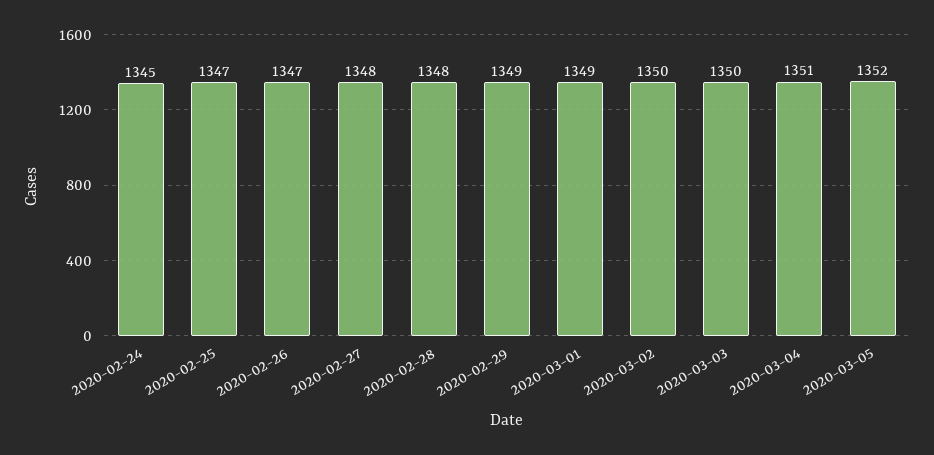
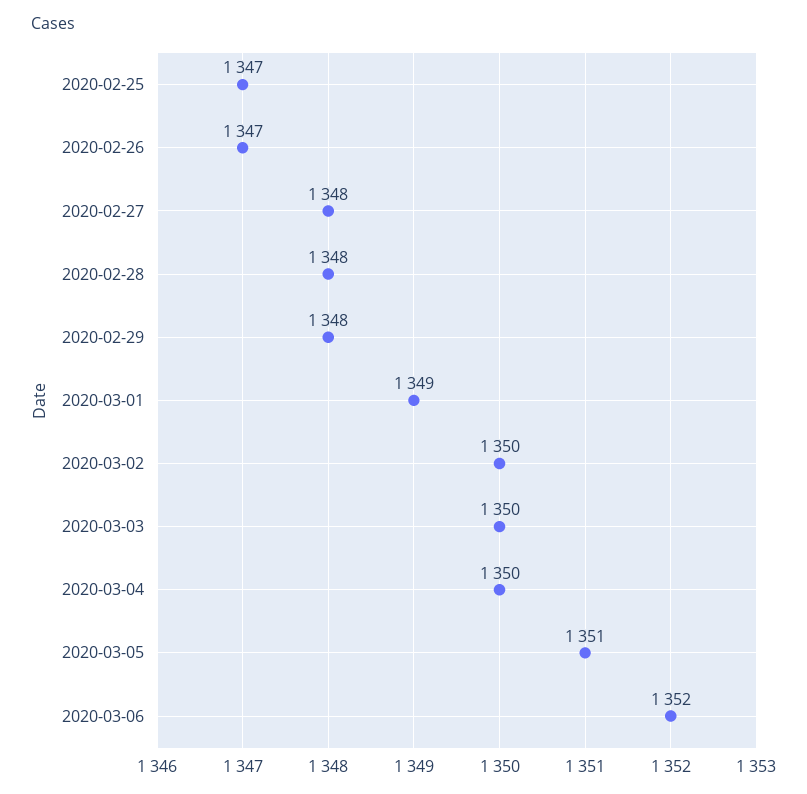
2020-02-24: 1345 -> none
2020-02-29: 1349 -> 1348
2020-03-04: 1351 -> 1350
2020-03-05: 1352 -> 1351
2020-03-06: none -> 1352

